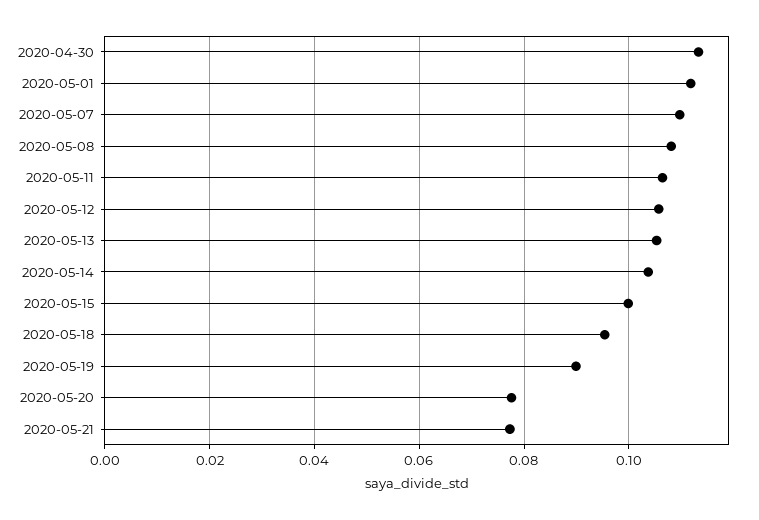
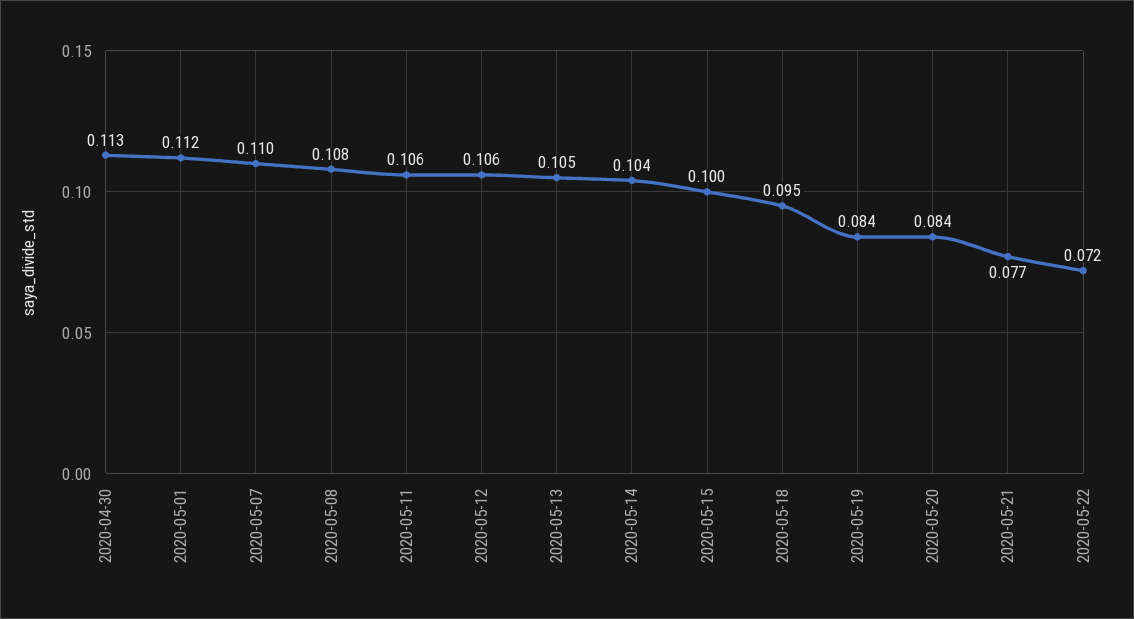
2020-05-19: 0.09 -> 0.084
2020-05-20: 0.078 -> 0.084
2020-05-22: none -> 0.072

